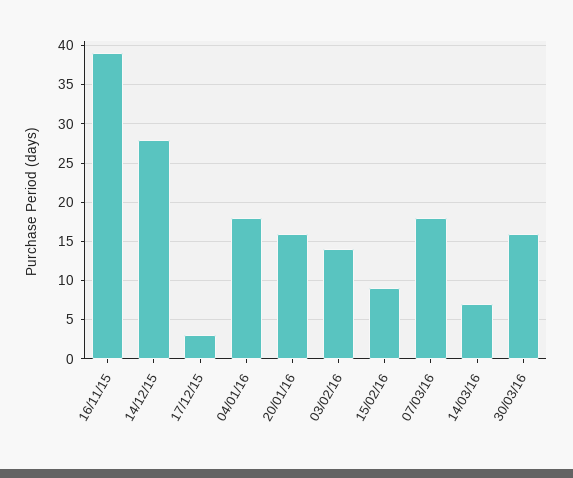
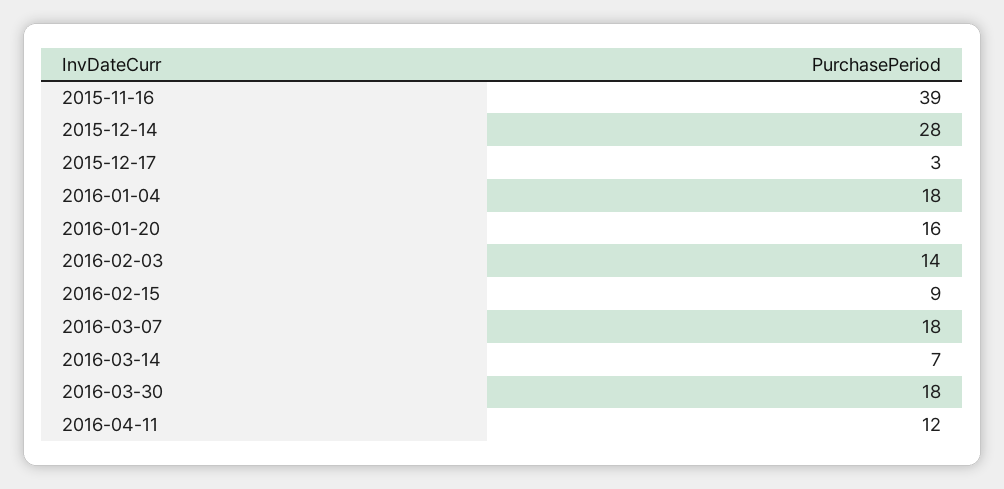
30/03/16: 16 -> 18
2016-04-11: none -> 12

